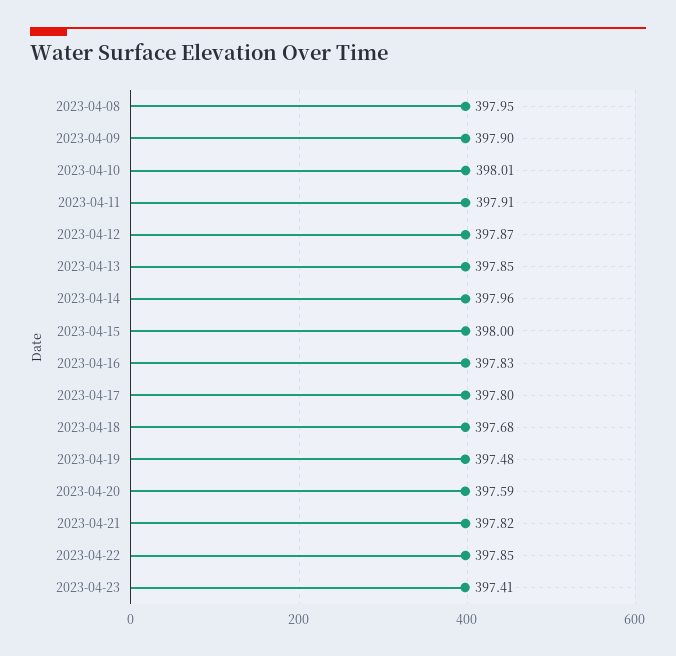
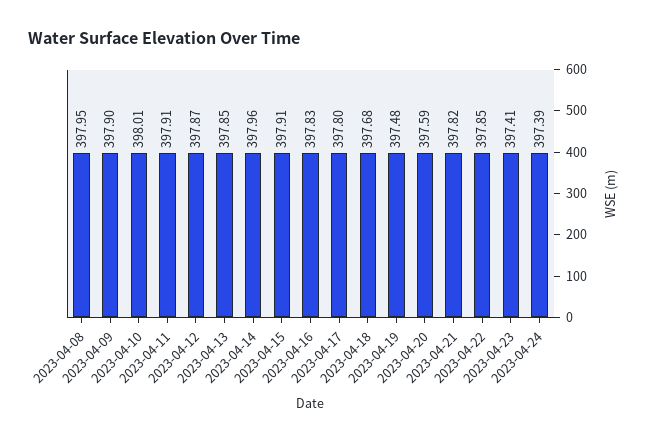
2023-04-15: 398 -> 397.91
2023-04-24: none -> 397.39

